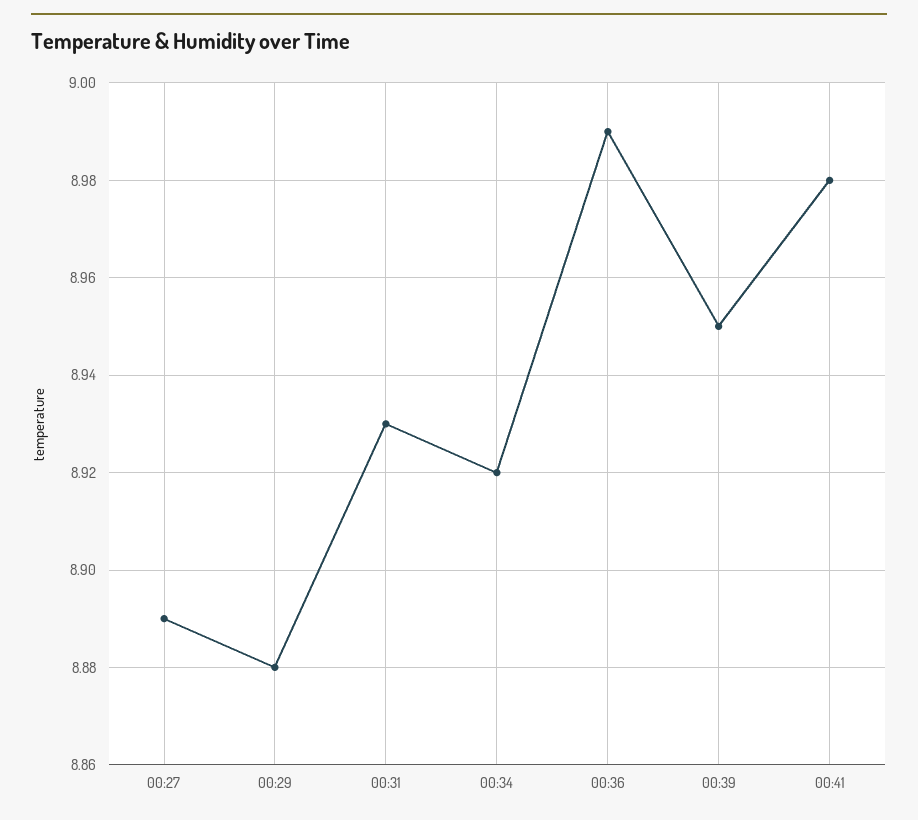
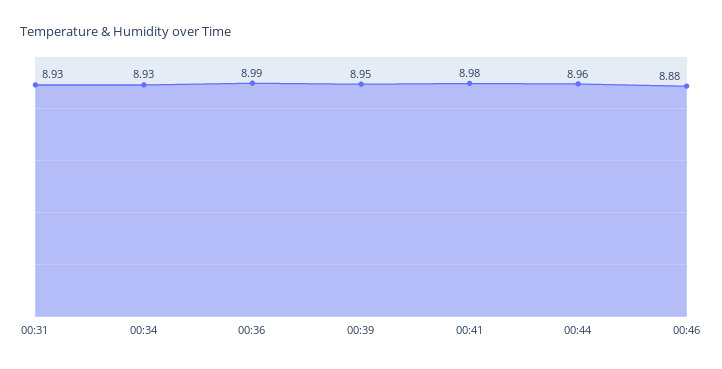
00:27: 8.89 -> none
00:29: 8.88 -> none
00:34: 8.92 -> 8.93
00:44: none -> 8.96
00:46: none -> 8.88

